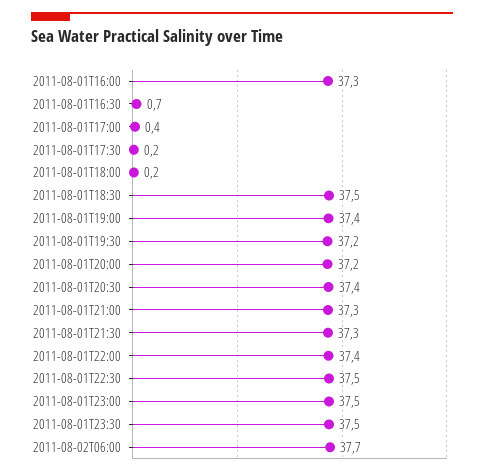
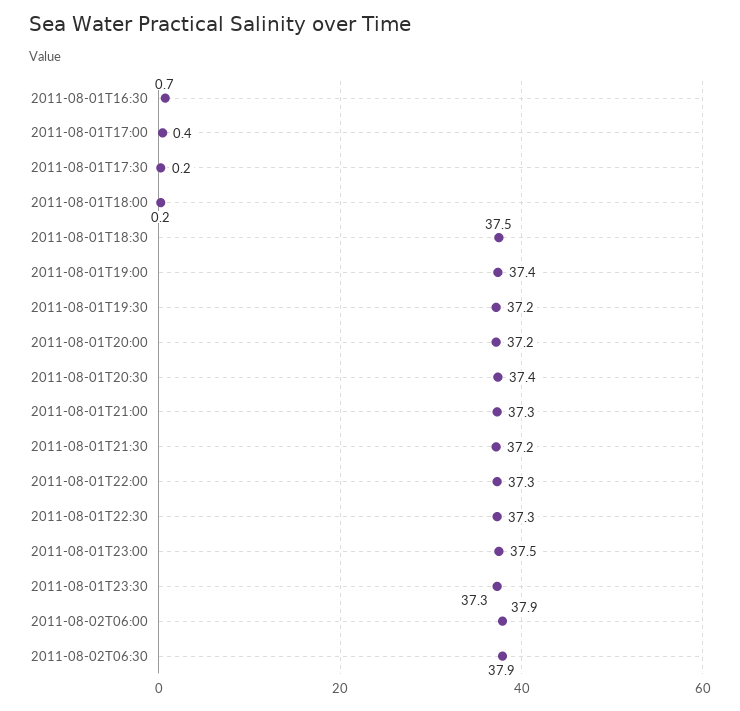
2011-08-01T16:00: 37.3 -> none
2011-08-01T21:30: 37.3 -> 37.2
2011-08-01T22:00: 37.4 -> 37.3
2011-08-01T22:30: 37.5 -> 37.3
2011-08-01T23:30: 37.5 -> 37.3
2011-08-02T06:00: 37.7 -> 37.9
2011-08-02T06:30: none -> 37.9

